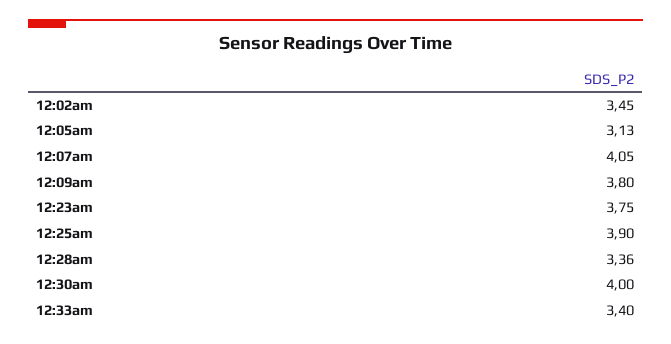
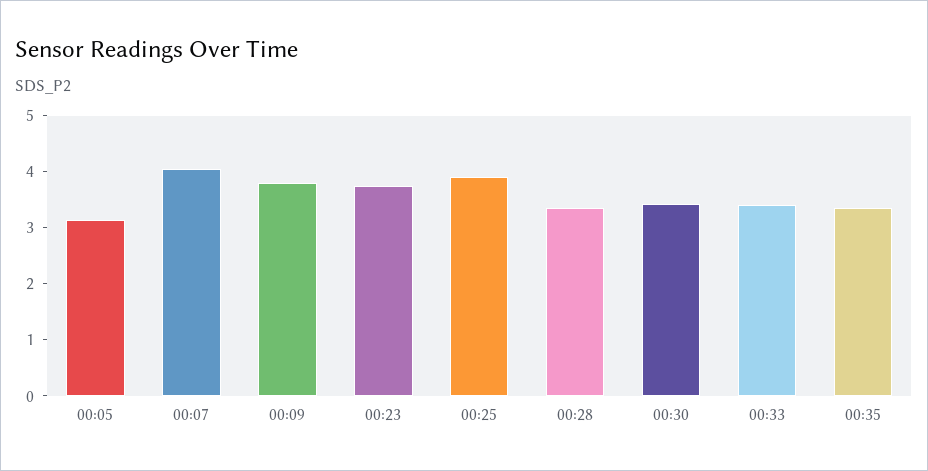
12:02am: 3.45 -> none
12:30am: 4 -> 3.4
00:35: none -> 3.4

